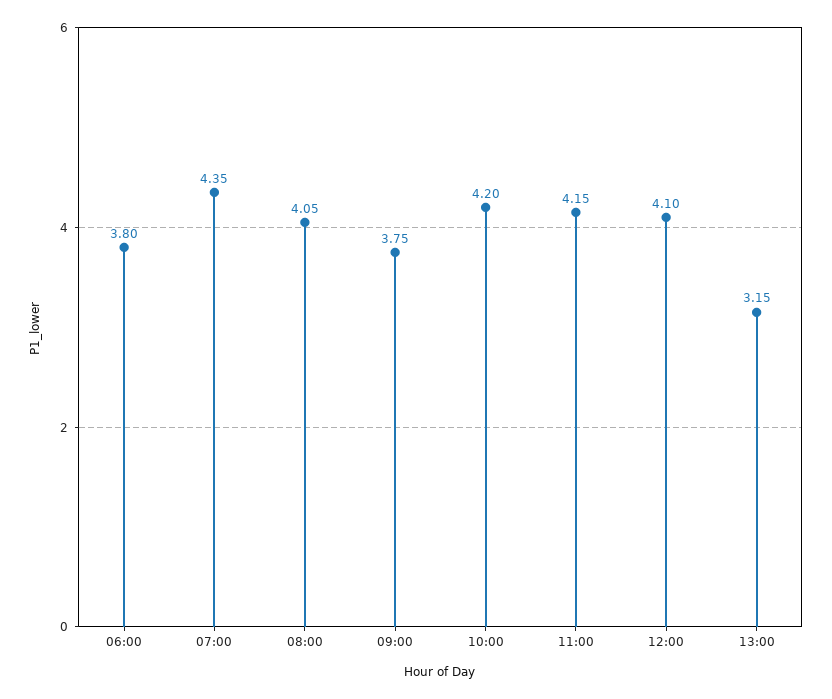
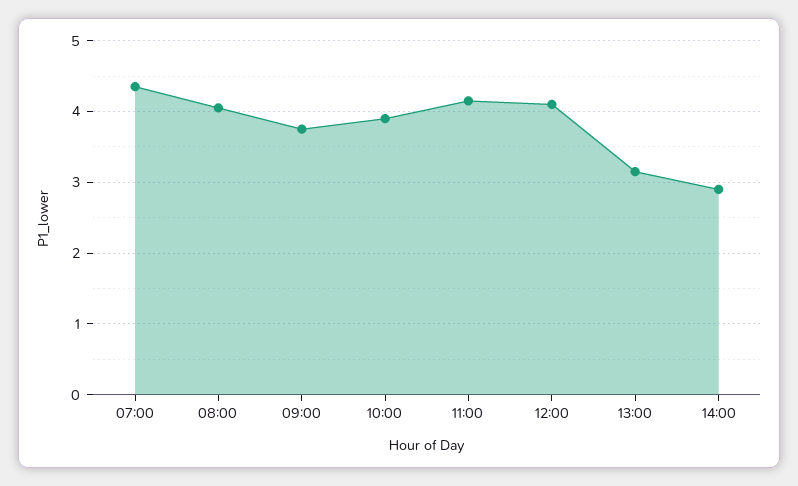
06:00: 3.8 -> none
10:00: 4.2 -> 3.9
14:00: none -> 2.9

